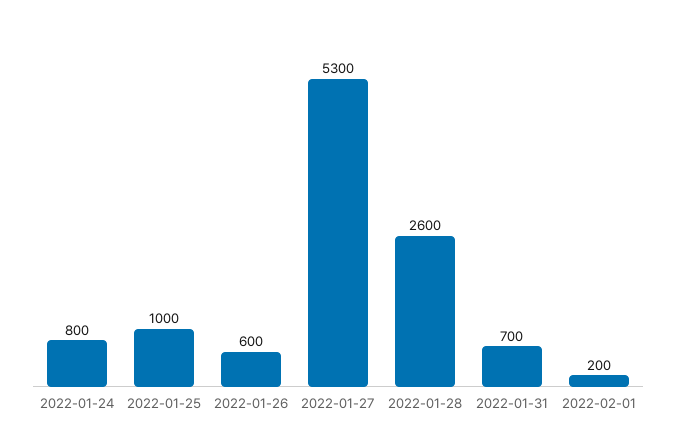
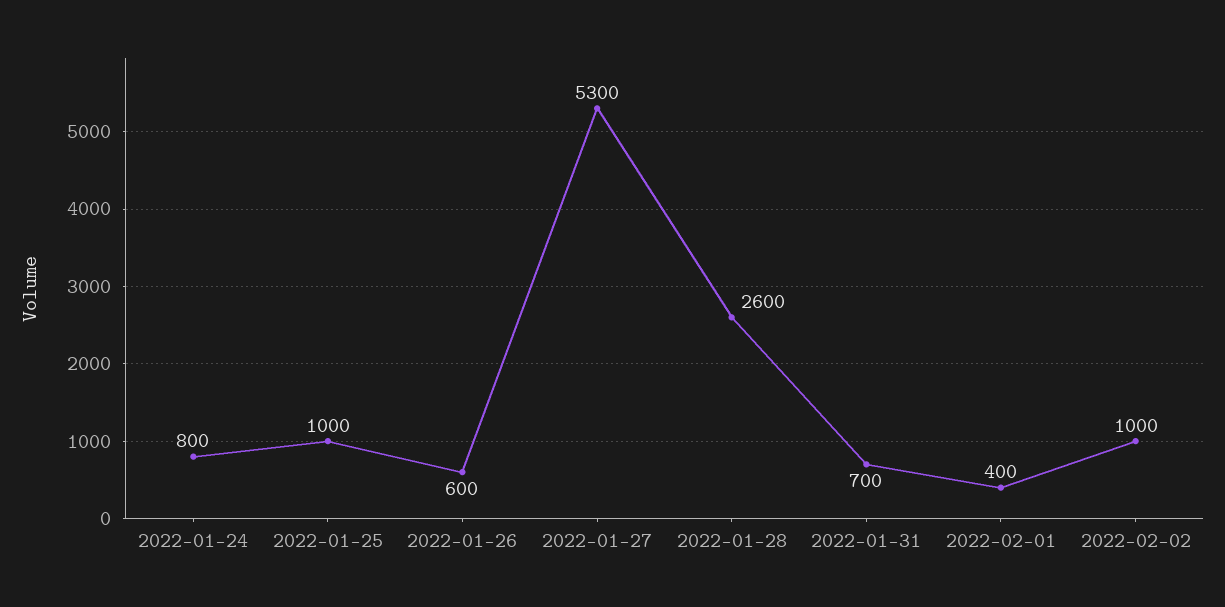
2022-02-01: 200 -> 400
2022-02-02: none -> 1000

